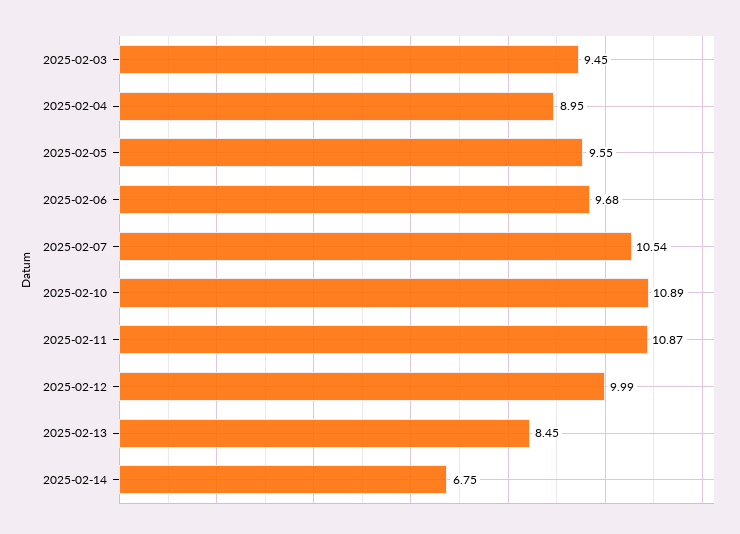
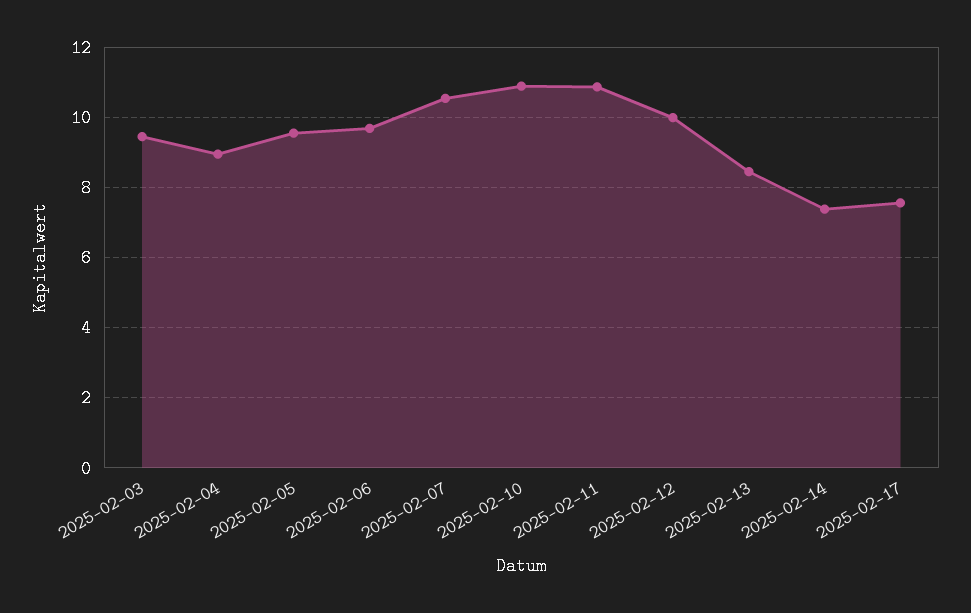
2025-02-14: 6.75 -> 7.4
2025-02-17: none -> 7.6

